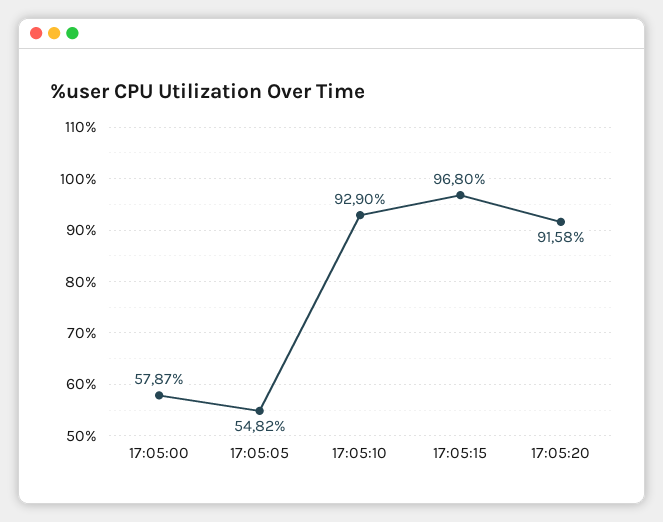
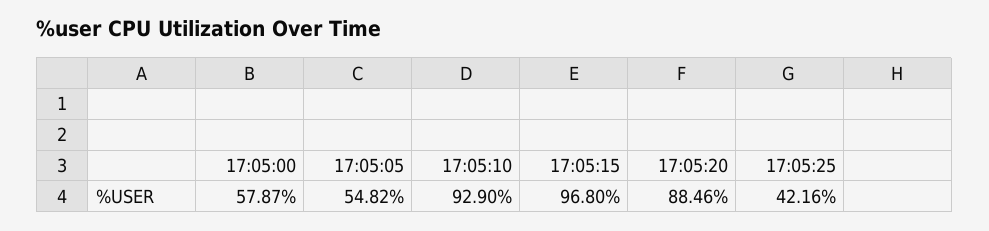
17:05:20: 91.58 -> 88.46
17:05:25: none -> 42.16

